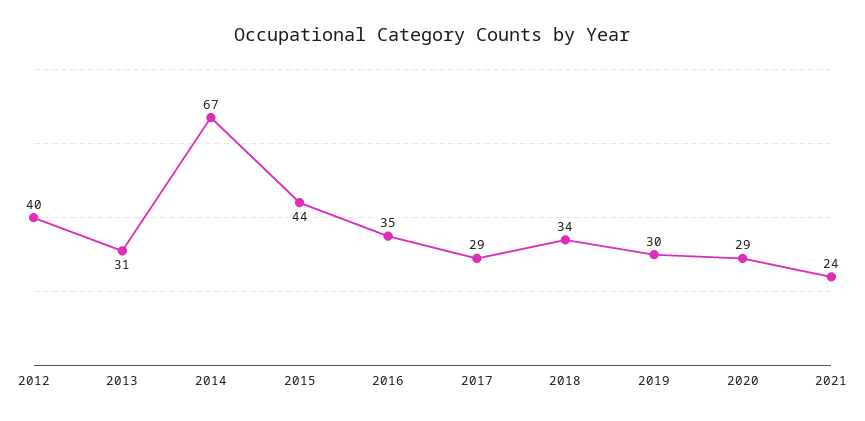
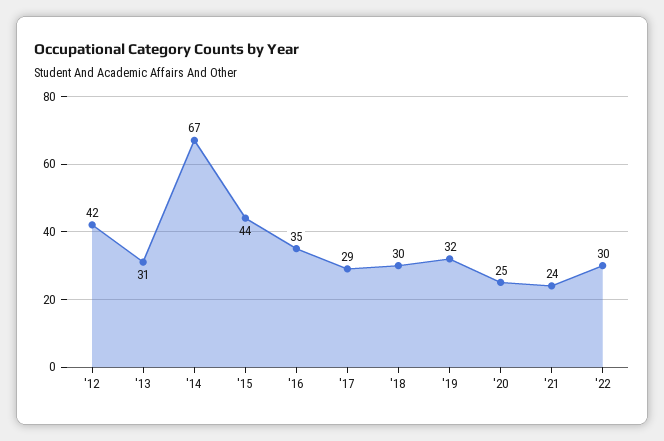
2012: 40 -> 42
2018: 34 -> 30
2019: 30 -> 32
2020: 29 -> 25
'22: none -> 30

